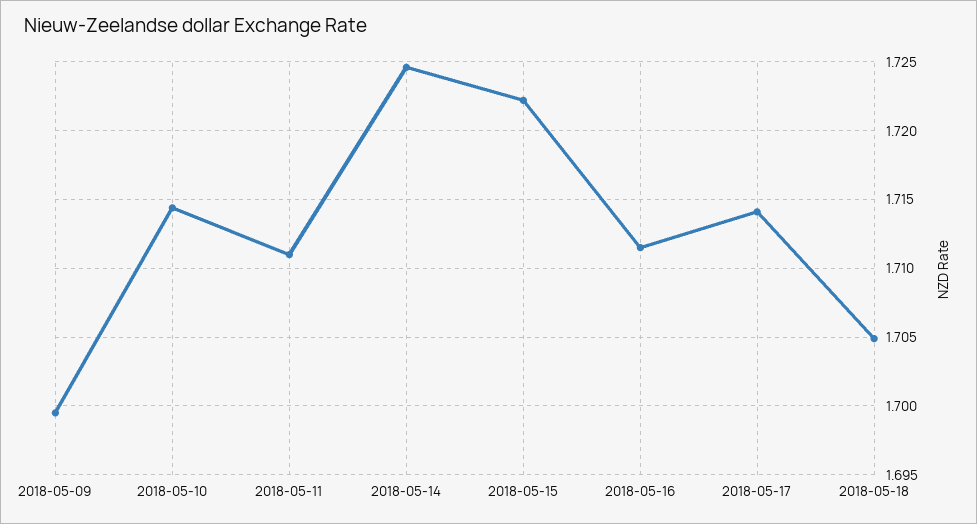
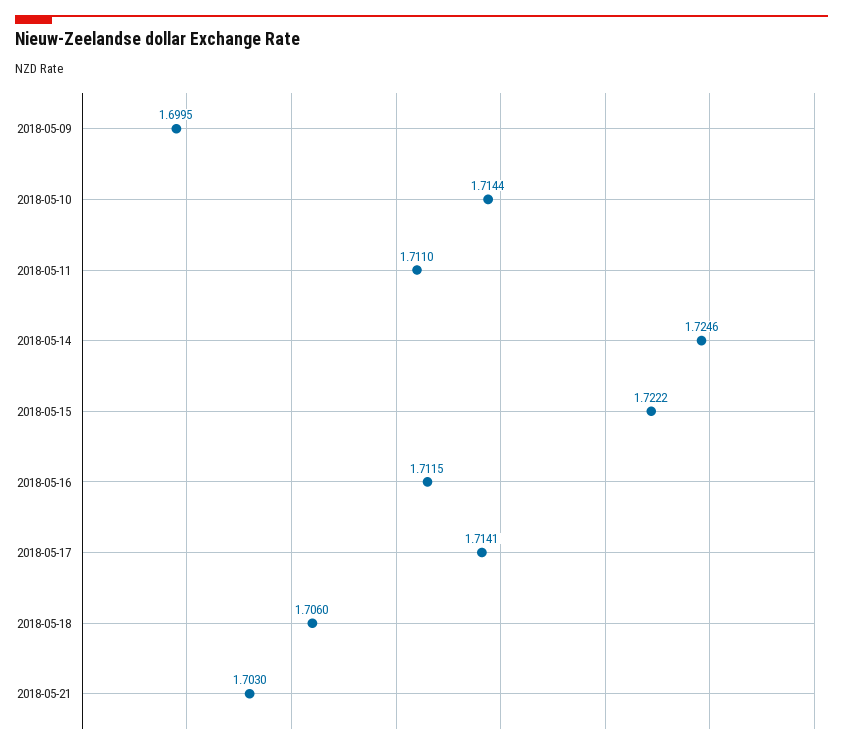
2018-05-18: 1.705 -> 1.706
2018-05-21: none -> 1.703

